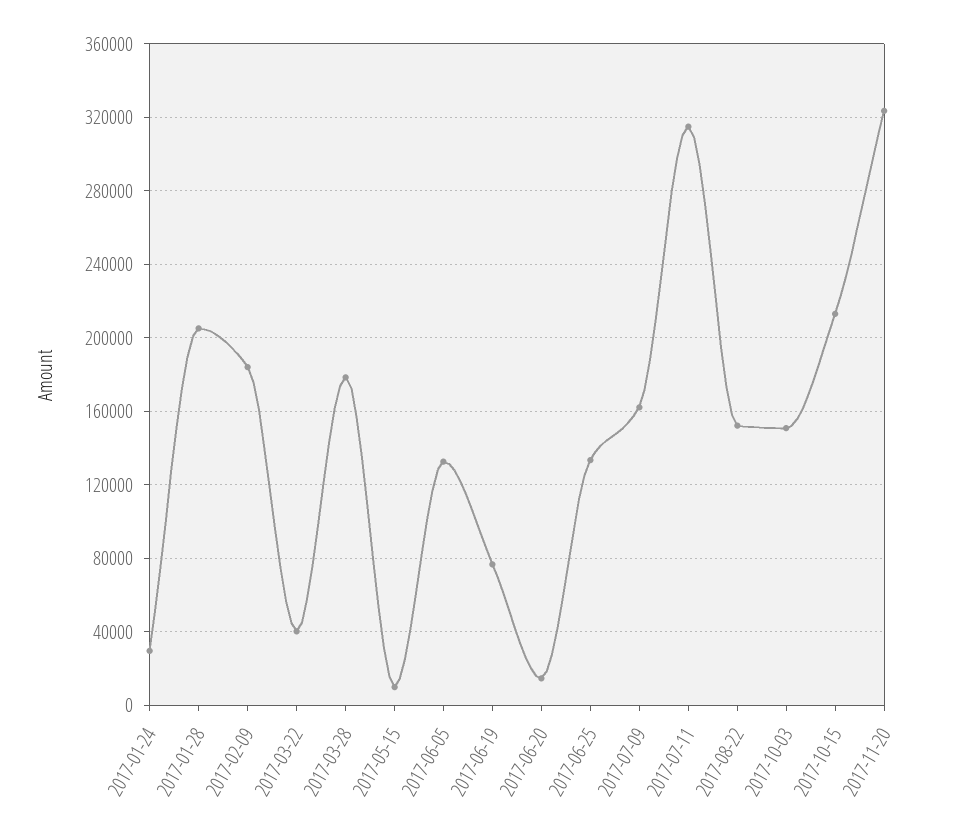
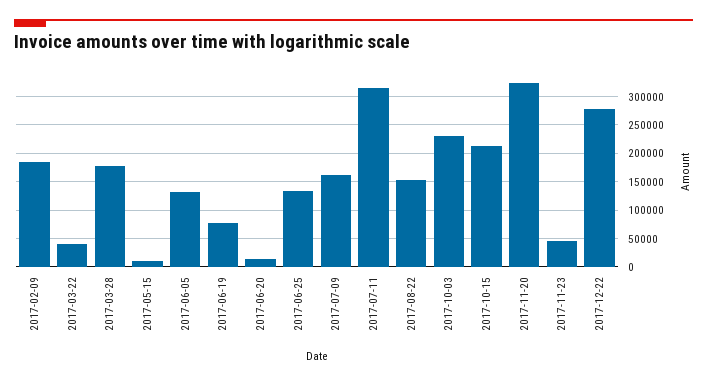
2017-01-24: 30000 -> none
2017-01-28: 205000 -> none
2017-10-03: 150000 -> 225000
2017-11-23: none -> 50000
2017-12-22: none -> 275000

